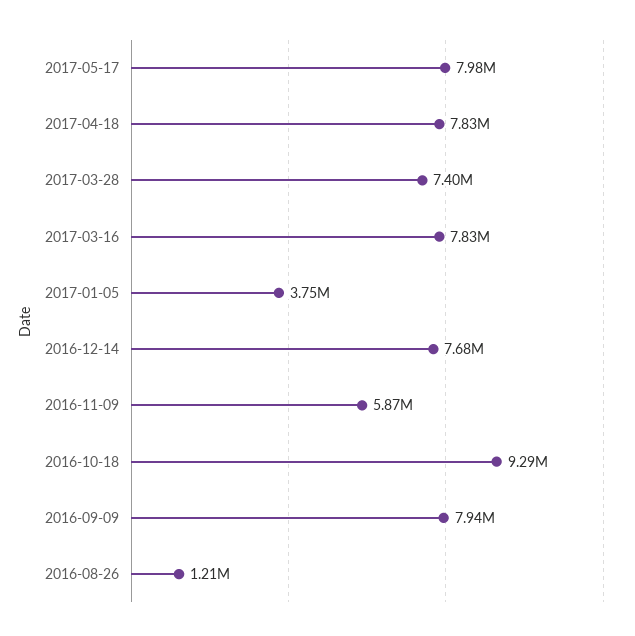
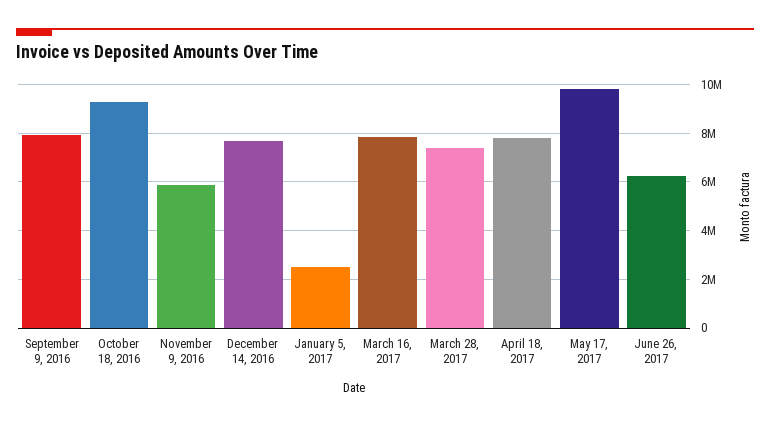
2017-05-17: 7980000 -> 9750000
2017-01-05: 3750000 -> 2500000
2016-08-26: 1210000 -> none
June 26, 2017: none -> 6250000

